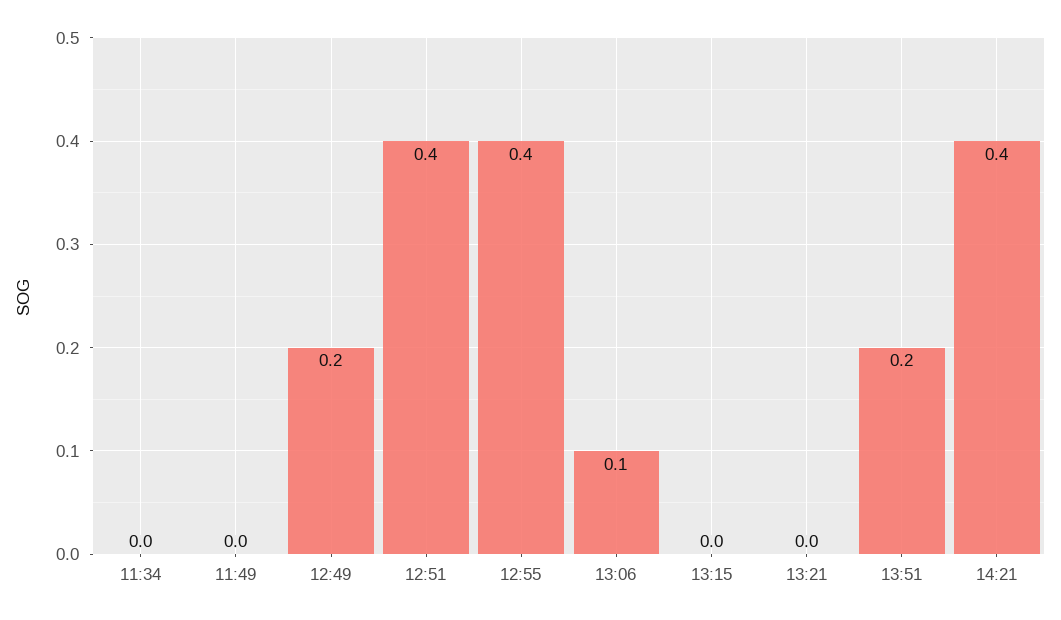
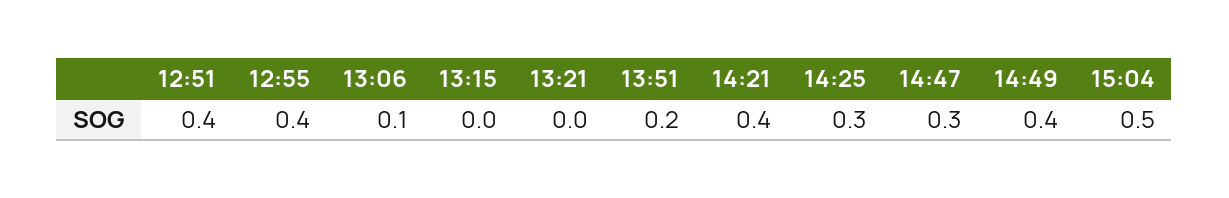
11:34: 0 -> none
11:49: 0 -> none
12:49: 0.2 -> none
14:25: none -> 0.3
14:47: none -> 0.3
14:49: none -> 0.4
15:04: none -> 0.5

